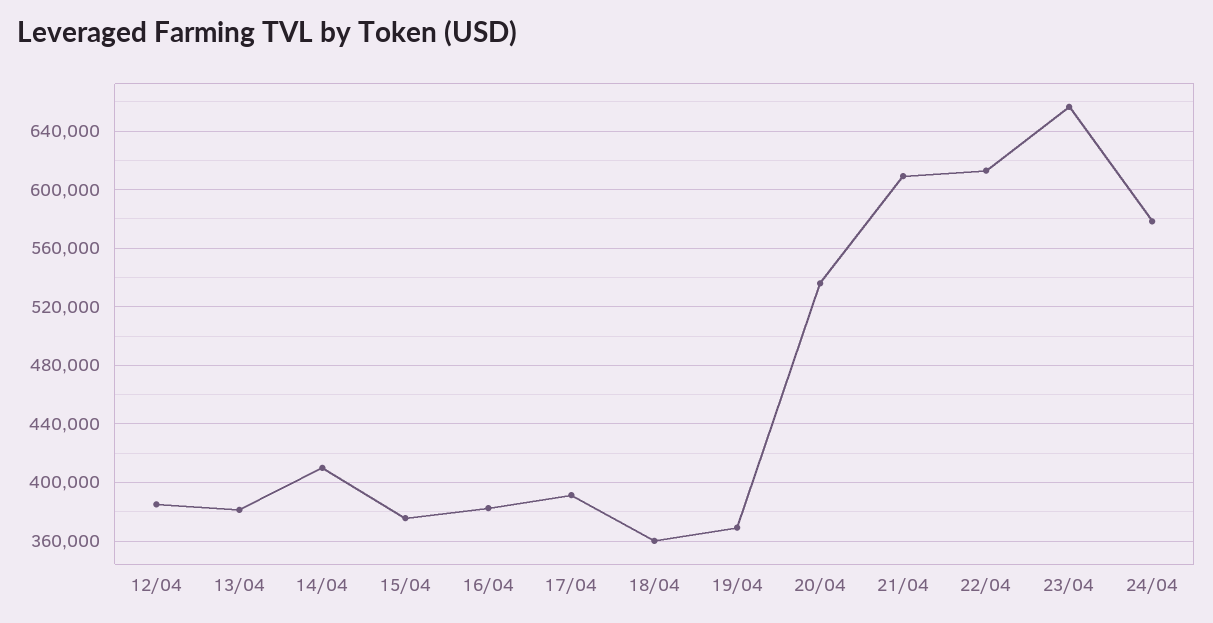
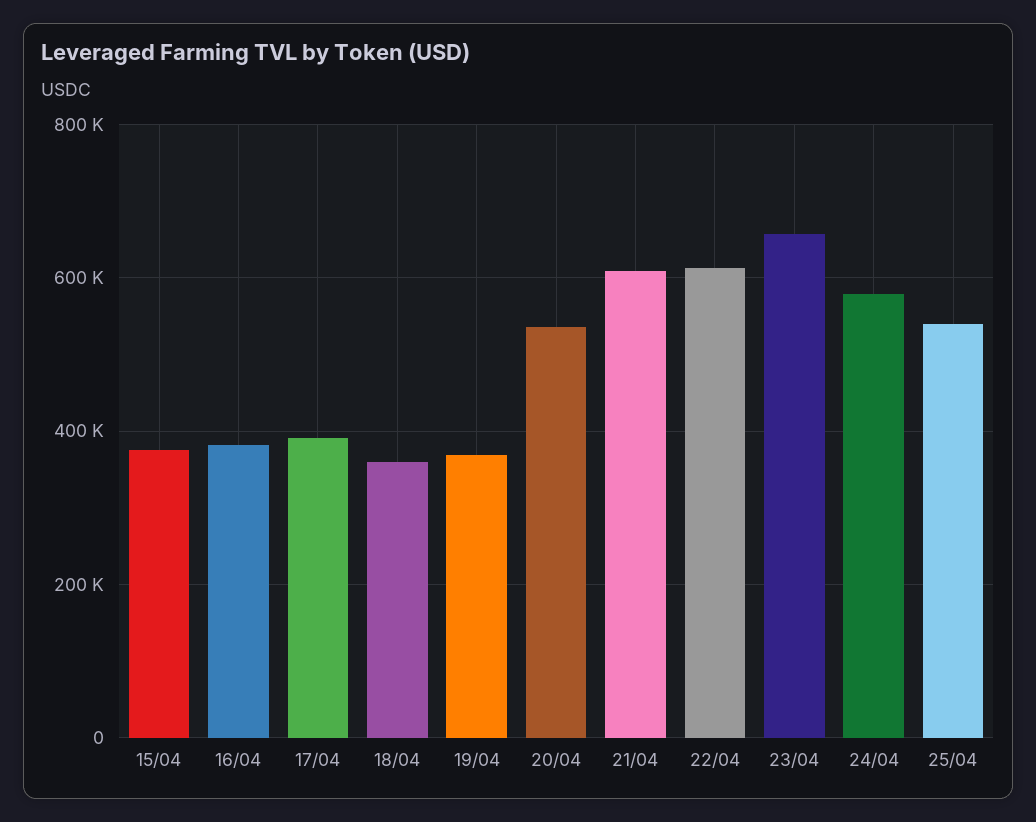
12/04: 385000 -> none
13/04: 380000 -> none
14/04: 410000 -> none
25/04: none -> 540000

